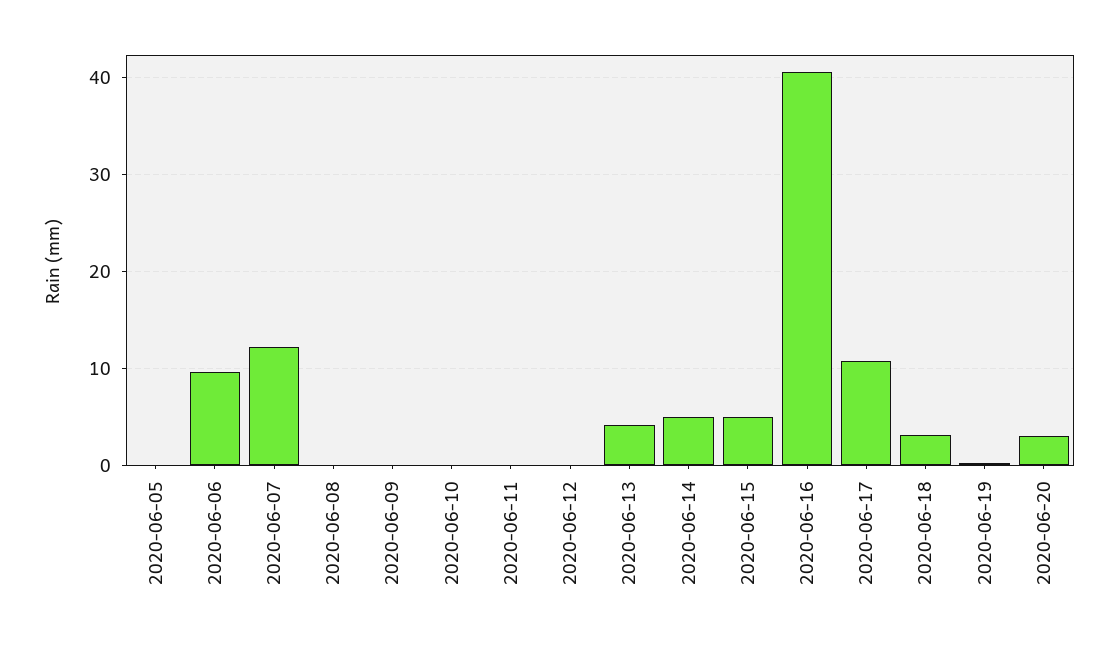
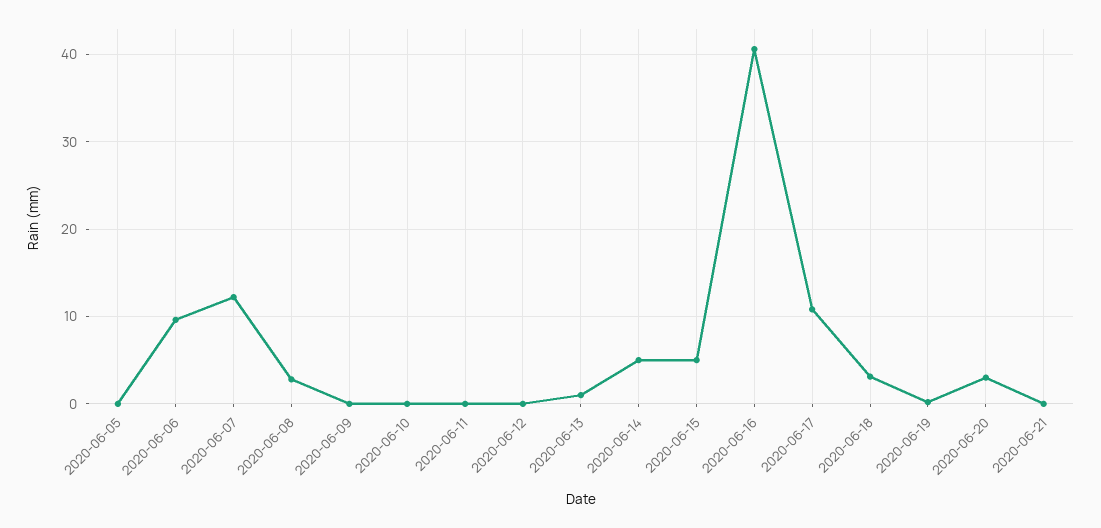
2020-06-08: 0 -> 3
2020-06-13: 4 -> 1
2020-06-21: none -> 0

